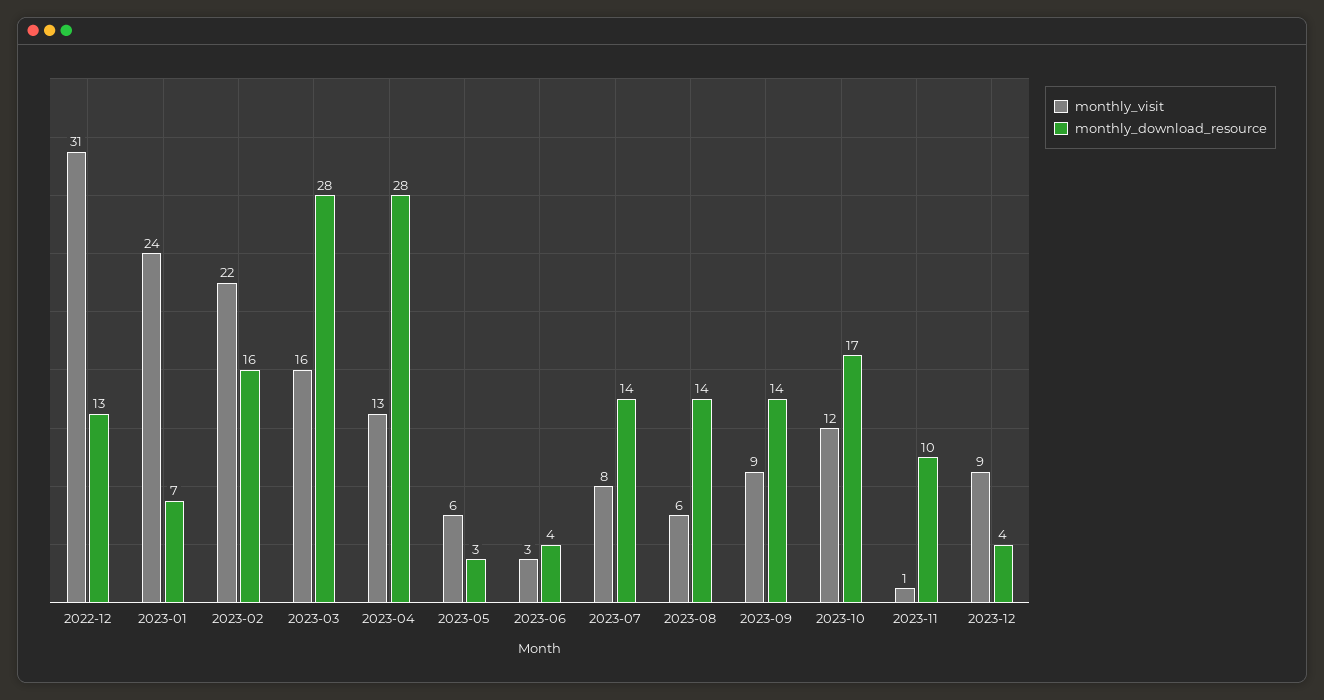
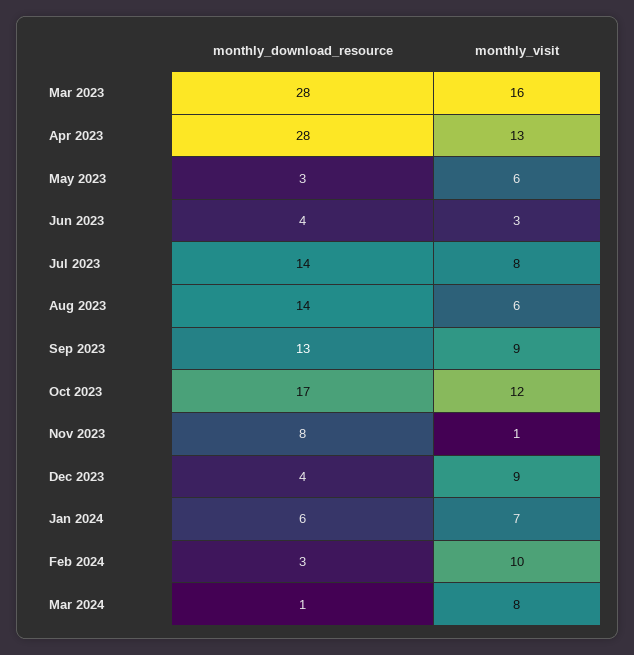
monthly_visit, 2022-12: 31 -> none
monthly_download_resource, 2022-12: 13 -> none
monthly_visit, 2023-01: 24 -> none
monthly_download_resource, 2023-01: 7 -> none
monthly_visit, 2023-02: 22 -> none
monthly_download_resource, 2023-02: 16 -> none
monthly_download_resource, 2023-09: 14 -> 13
monthly_download_resource, 2023-11: 10 -> 8
monthly_download_resource, Jan 2024: none -> 6
monthly_visit, Jan 2024: none -> 7
monthly_download_resource, Feb 2024: none -> 3
monthly_visit, Feb 2024: none -> 10
monthly_download_resource, Mar 2024: none -> 1
monthly_visit, Mar 2024: none -> 8

